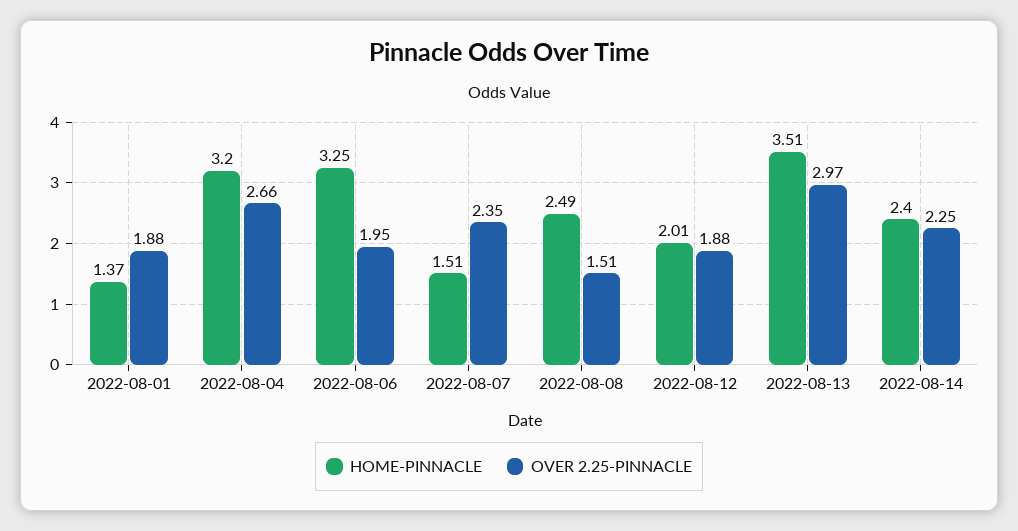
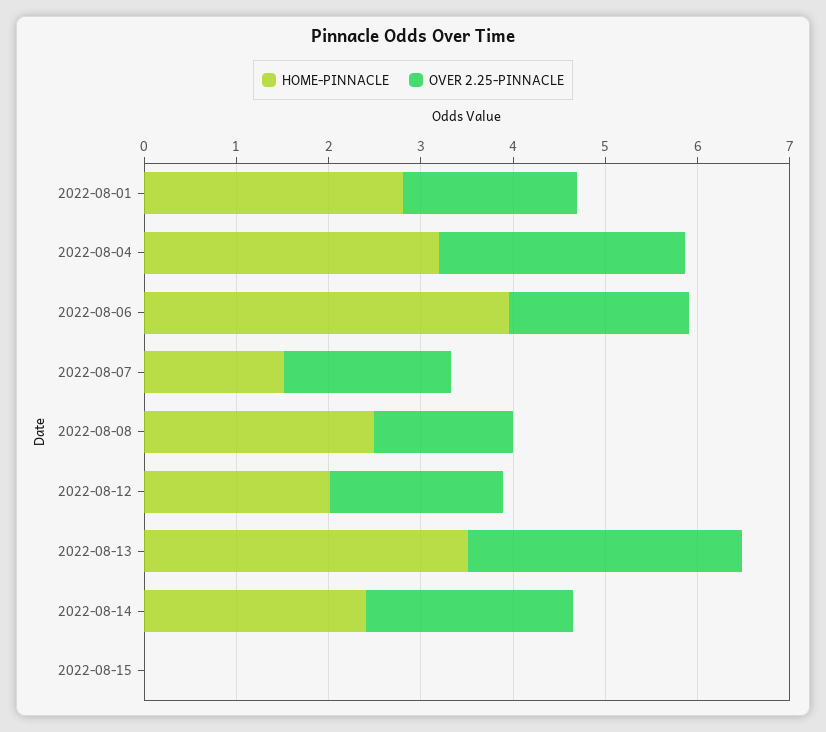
HOME-PINNACLE, 2022-08-01: 1.37 -> 2.8
HOME-PINNACLE, 2022-08-06: 3.25 -> 4
OVER 2.25-PINNACLE, 2022-08-07: 2.35 -> 1.8
HOME-PINNACLE, 2022-08-15: none -> 0
OVER 2.25-PINNACLE, 2022-08-15: none -> 0

